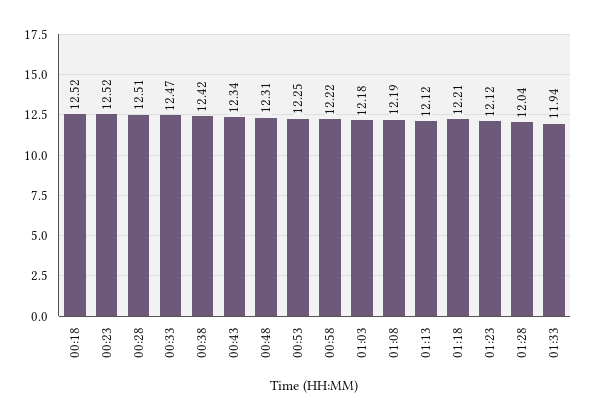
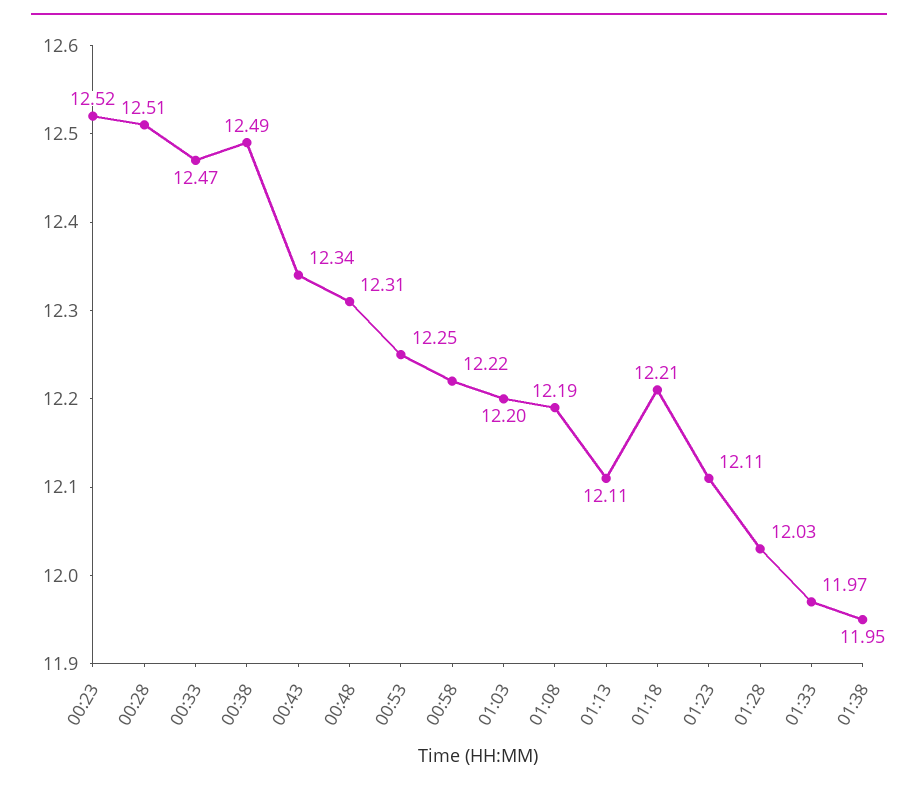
00:18: 12.52 -> none
00:38: 12.42 -> 12.49
01:03: 12.18 -> 12.2
01:13: 12.12 -> 12.11
01:23: 12.12 -> 12.11
01:28: 12.04 -> 12.03
01:33: 11.94 -> 11.97
01:38: none -> 11.95

